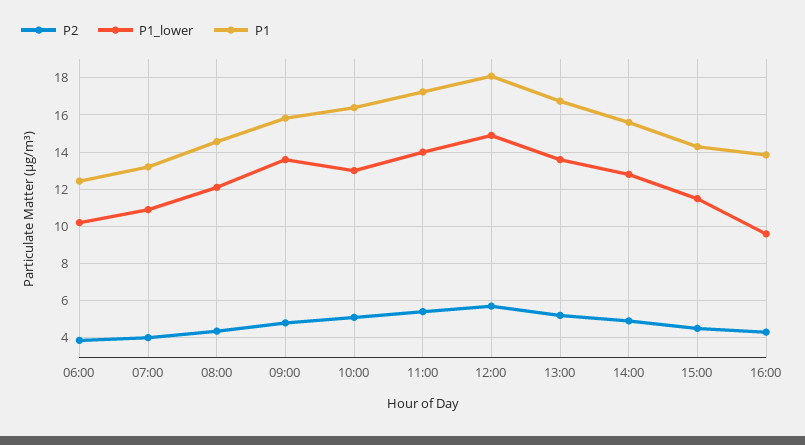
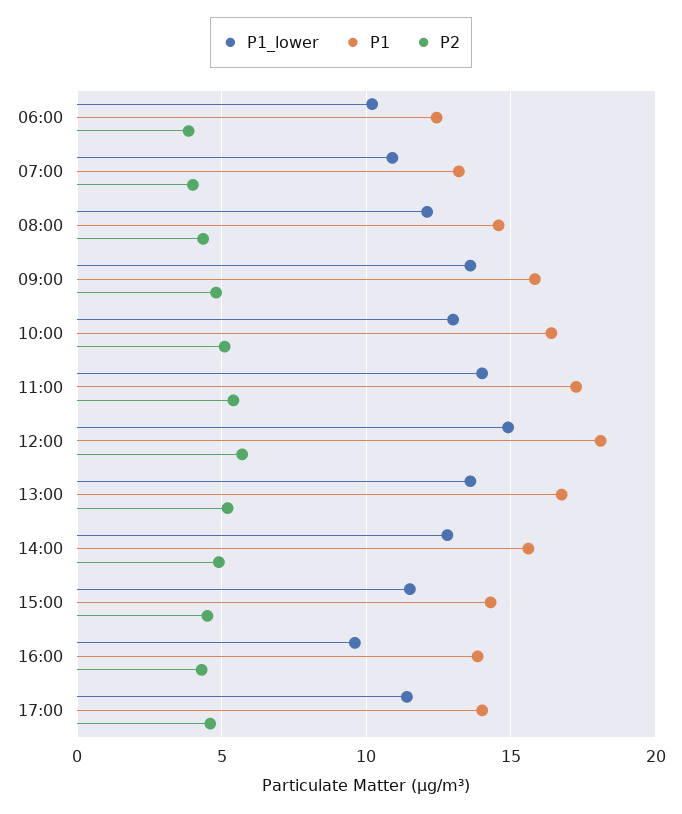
P1_lower, 17:00: none -> 11.5
P1, 17:00: none -> 14
P2, 17:00: none -> 4.5

